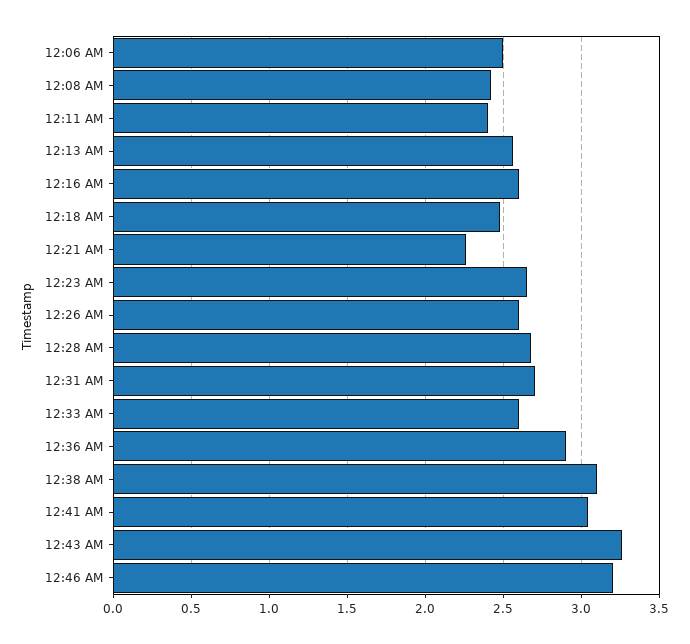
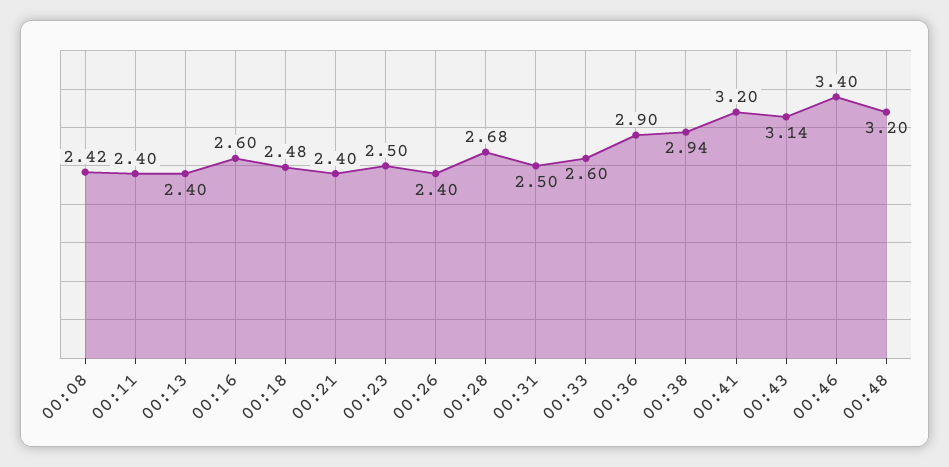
12:06 AM: 2.5 -> none
12:13 AM: 2.55 -> 2.4
12:21 AM: 2.25 -> 2.4
12:23 AM: 2.65 -> 2.5
12:26 AM: 2.6 -> 2.4
12:31 AM: 2.7 -> 2.5
12:38 AM: 3.1 -> 2.94
12:41 AM: 3.05 -> 3.2
12:43 AM: 3.25 -> 3.14
12:46 AM: 3.2 -> 3.4
00:48: none -> 3.2

